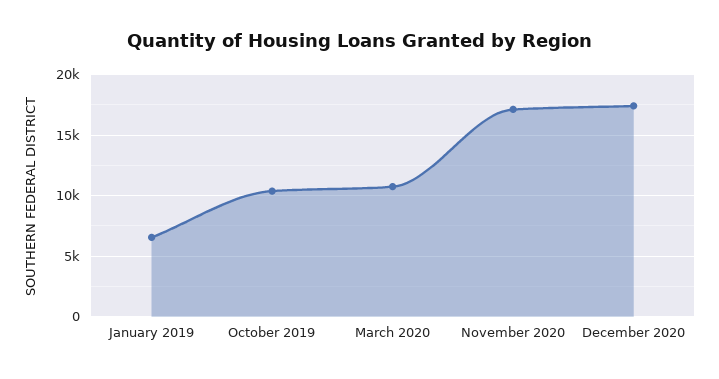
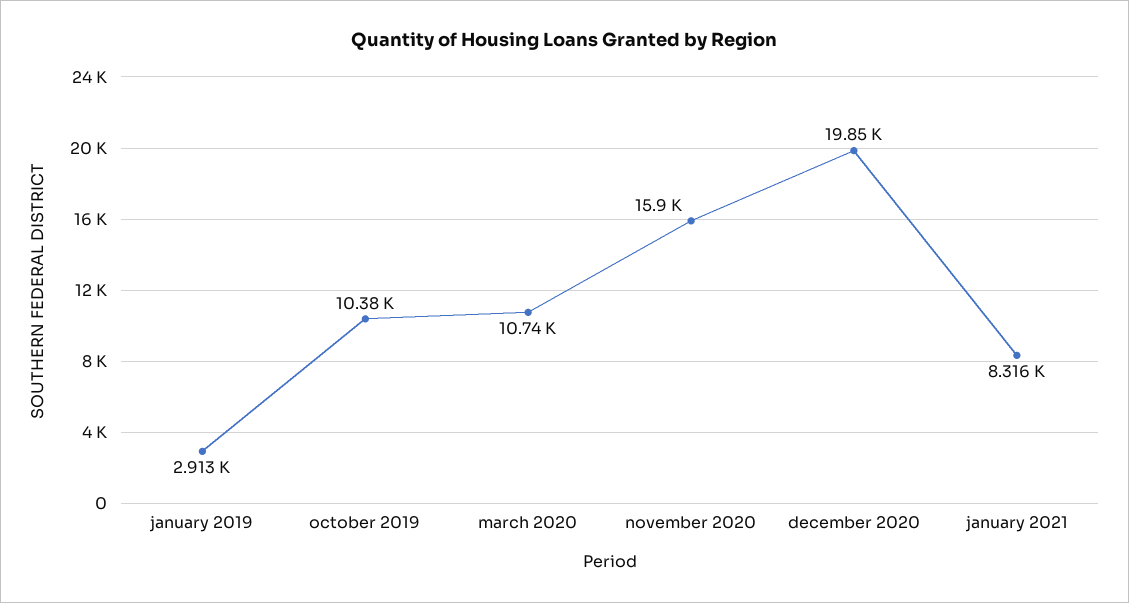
January 2019: 6500 -> 2913
November 2020: 17000 -> 15900
December 2020: 17500 -> 19850
january 2021: none -> 8316

